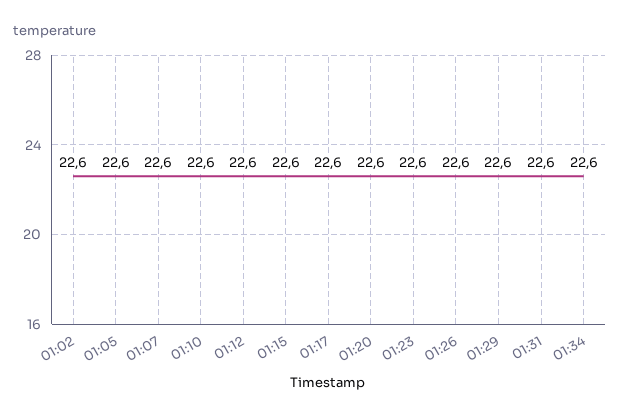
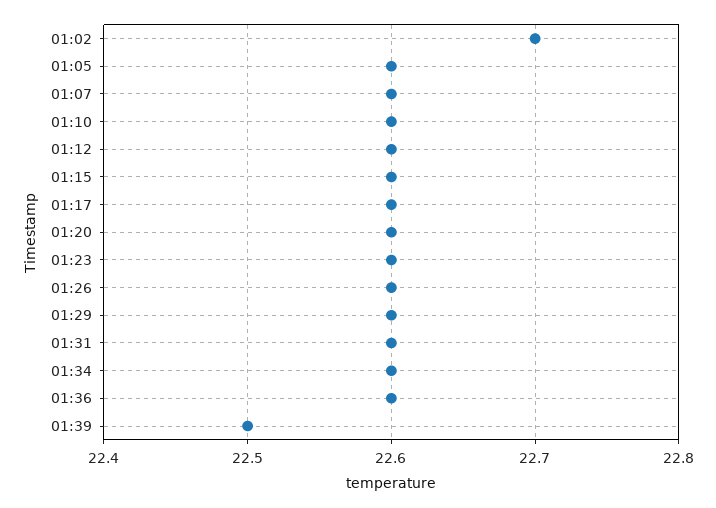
01:02: 22.6 -> 22.7
01:36: none -> 22.6
01:39: none -> 22.5

